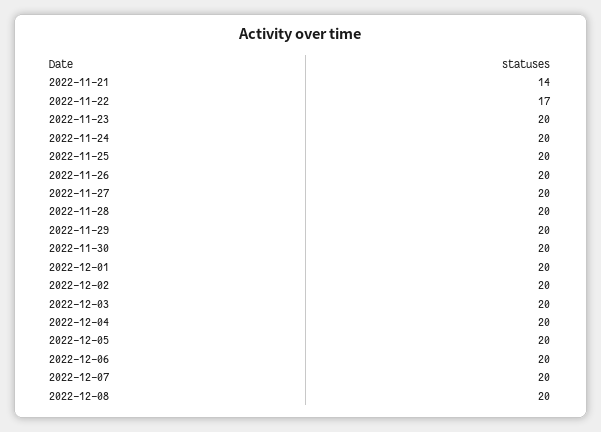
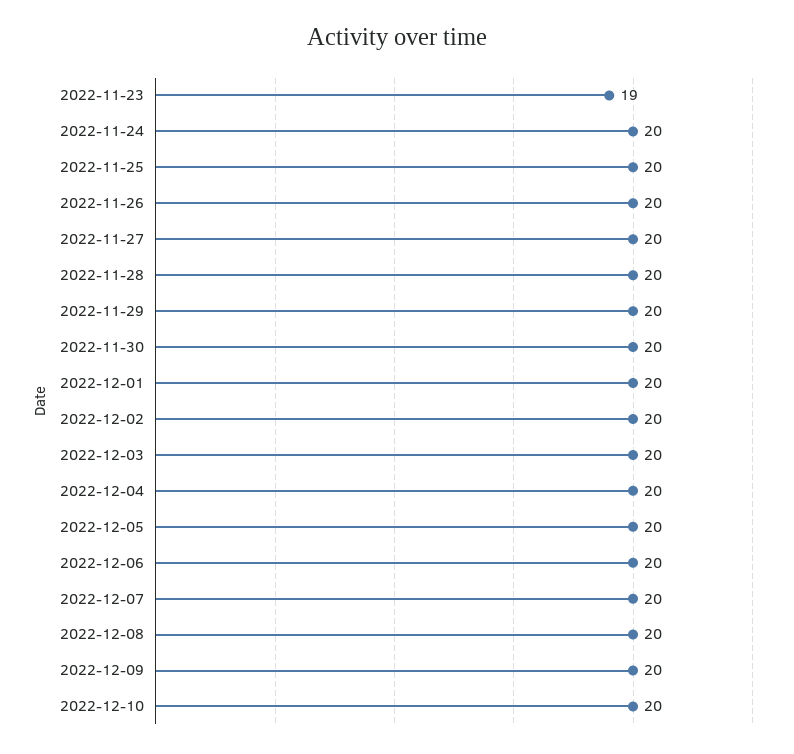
2022-11-21: 14 -> none
2022-11-22: 17 -> none
2022-11-23: 20 -> 19
2022-12-09: none -> 20
2022-12-10: none -> 20

